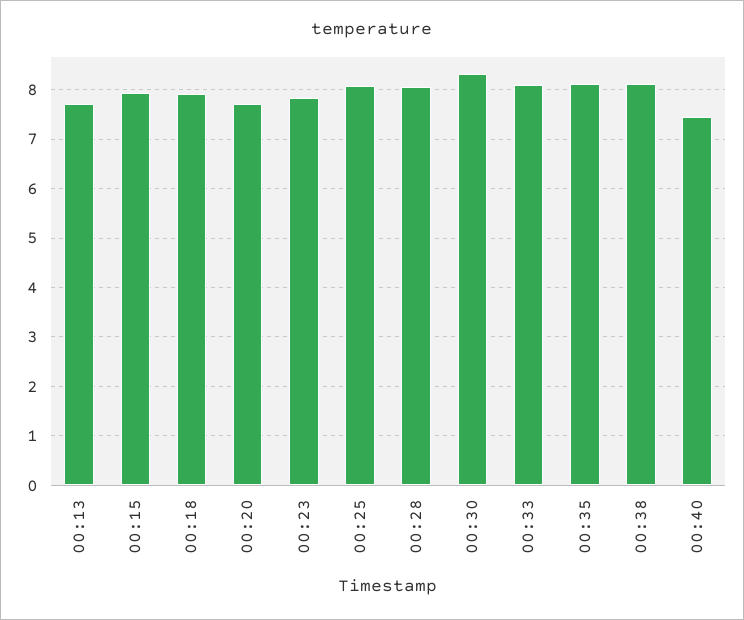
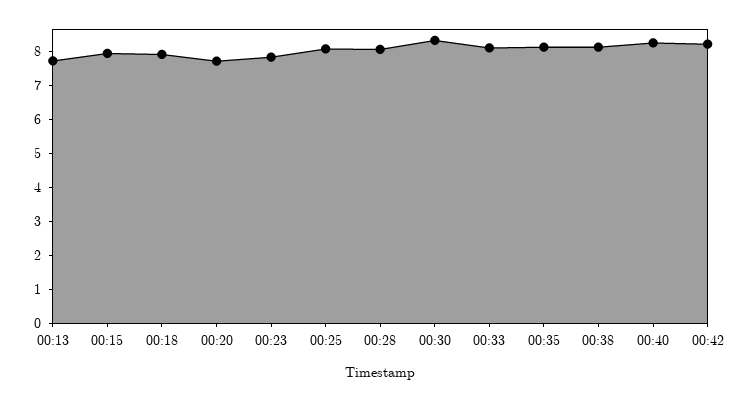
00:40: 7.4 -> 8.25
00:42: none -> 8.25

